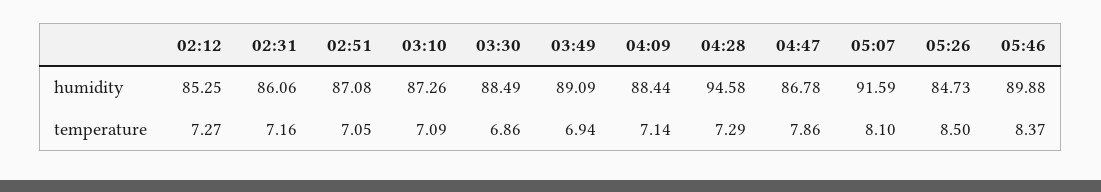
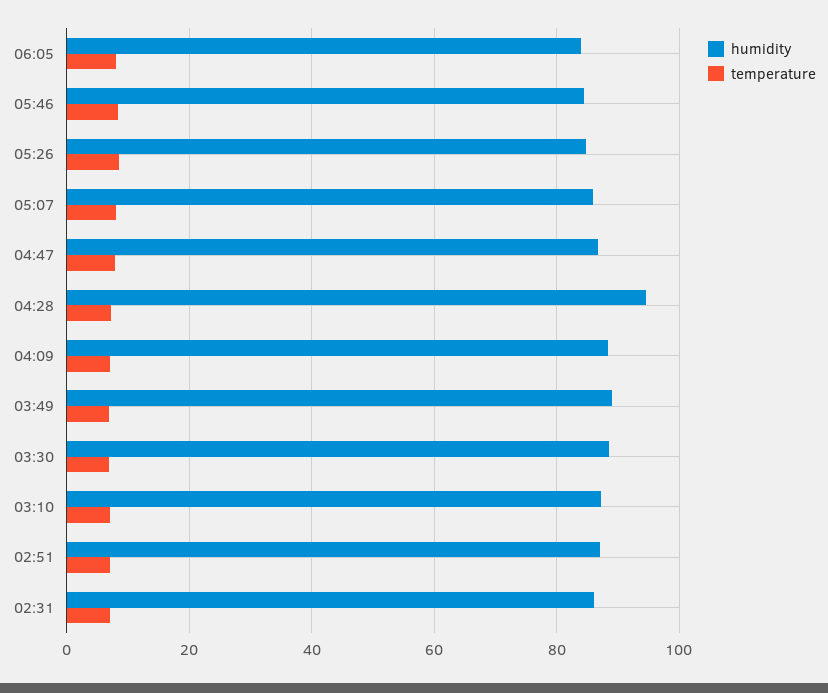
humidity, 02:12: 85.25 -> none
humidity, 05:07: 91.59 -> 86
humidity, 05:46: 89.88 -> 84
temperature, 02:12: 7.27 -> none
humidity, 06:05: none -> 84
temperature, 06:05: none -> 8

